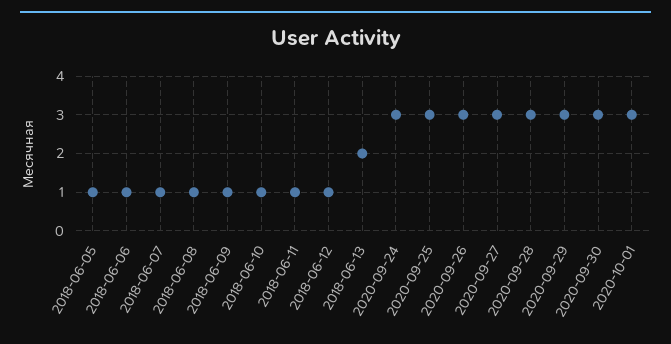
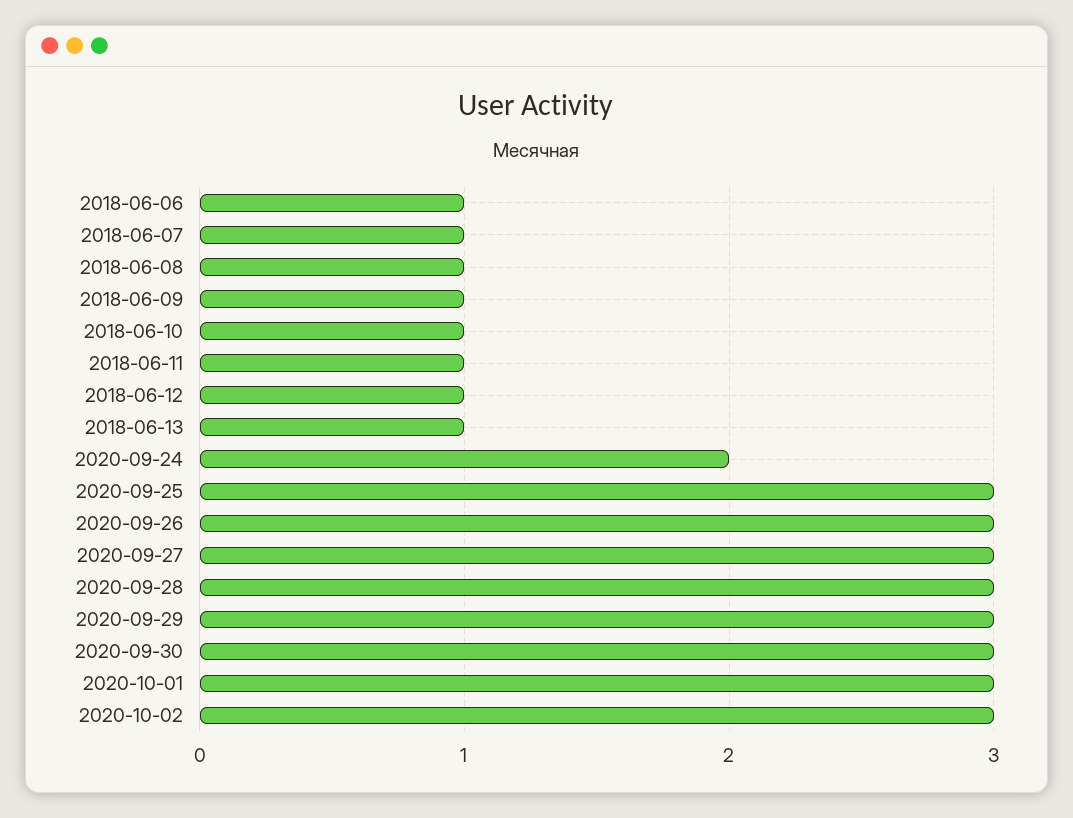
2018-06-05: 1 -> none
2018-06-13: 2 -> 1
2020-09-24: 3 -> 2
2020-10-02: none -> 3

